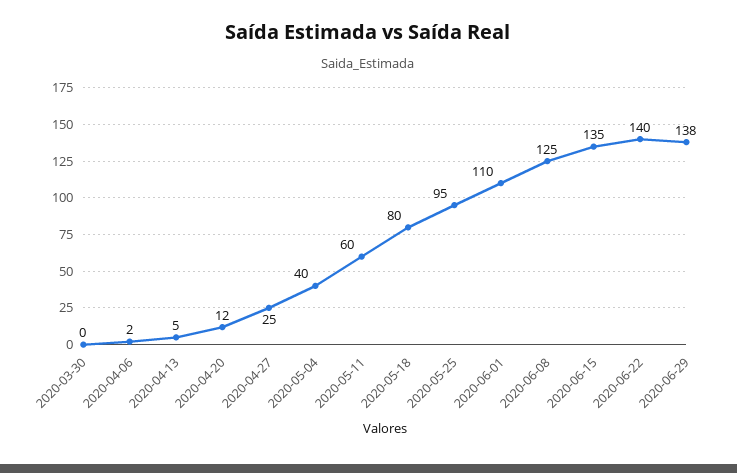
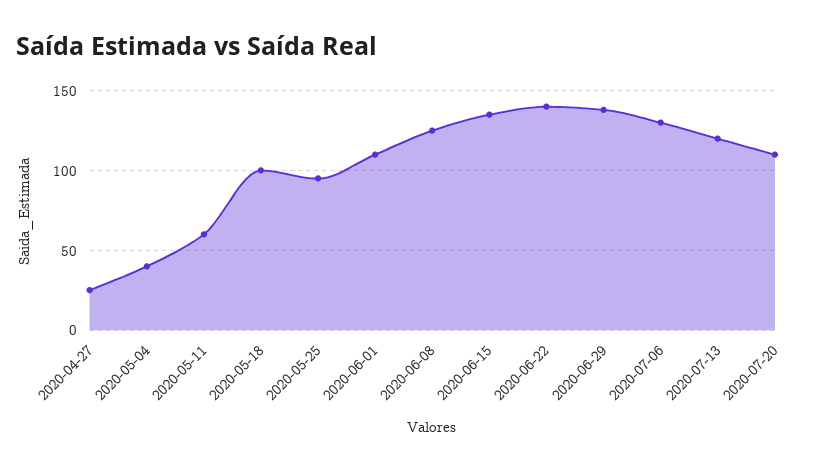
2020-03-30: 0 -> none
2020-04-06: 2 -> none
2020-04-13: 5 -> none
2020-04-20: 12 -> none
2020-05-18: 80 -> 100
2020-07-06: none -> 130
2020-07-13: none -> 120
2020-07-20: none -> 110

